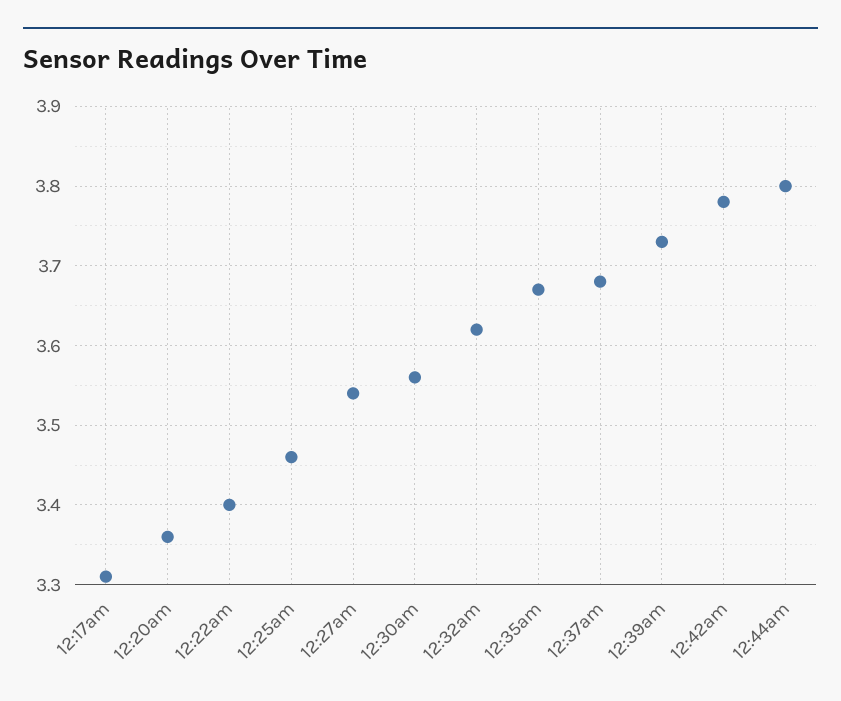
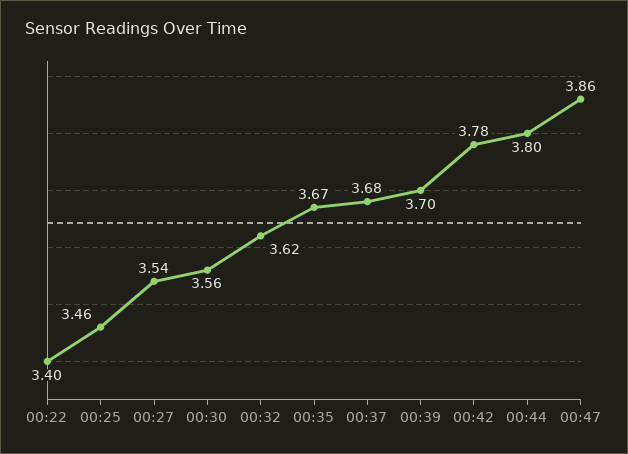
12:17am: 3.31 -> none
12:20am: 3.36 -> none
12:39am: 3.73 -> 3.7
00:47: none -> 3.86

